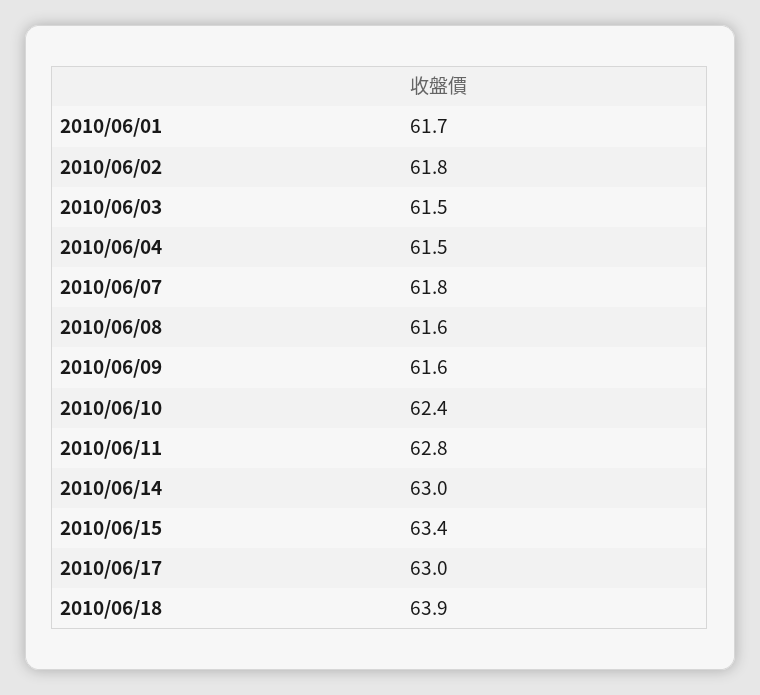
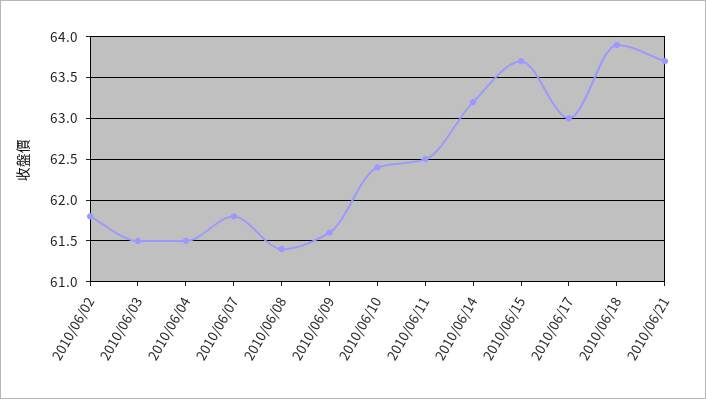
2010/06/01: 61.7 -> none
2010/06/08: 61.6 -> 61.4
2010/06/11: 62.8 -> 62.5
2010/06/14: 63 -> 63.2
2010/06/15: 63.4 -> 63.7
2010/06/21: none -> 63.7

